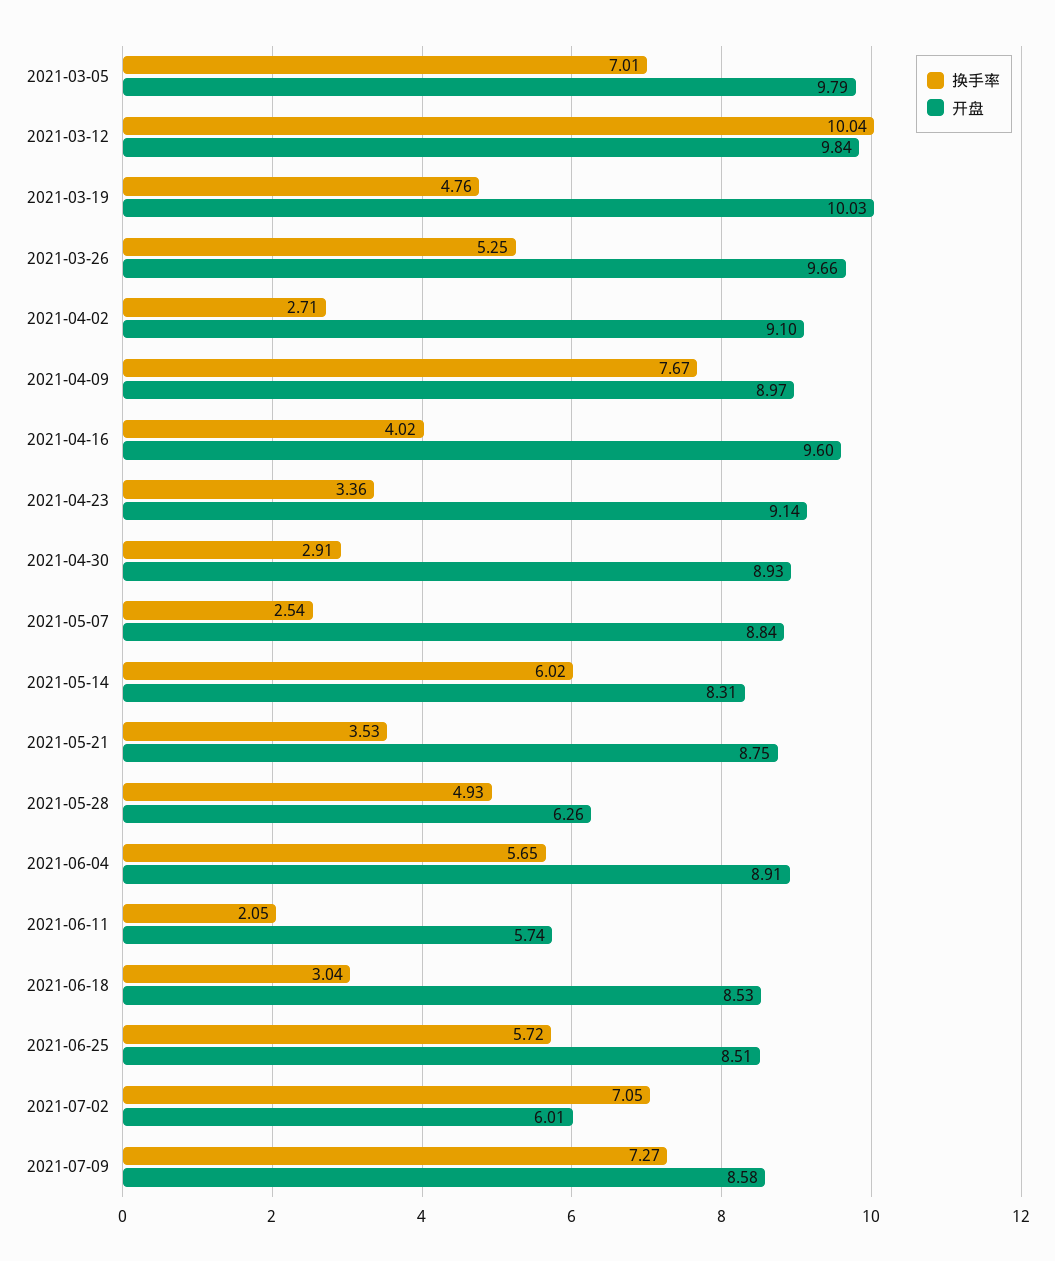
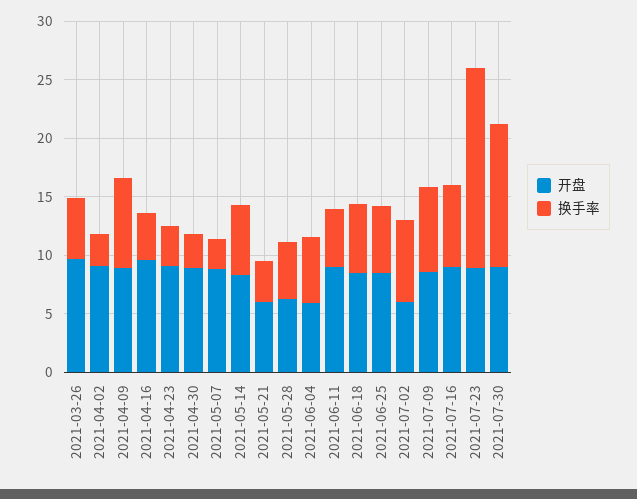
换手率, 2021-03-05: 7.01 -> none
开盘, 2021-03-05: 9.79 -> none
换手率, 2021-03-12: 10.04 -> none
开盘, 2021-03-12: 9.84 -> none
换手率, 2021-03-19: 4.76 -> none
开盘, 2021-03-19: 10.03 -> none
开盘, 2021-05-21: 8.75 -> 6
开盘, 2021-06-04: 8.91 -> 6
换手率, 2021-06-11: 2.05 -> 5
开盘, 2021-06-11: 5.74 -> 9
换手率, 2021-06-18: 3.04 -> 6
开盘, 2021-07-16: none -> 9
换手率, 2021-07-16: none -> 7
开盘, 2021-07-23: none -> 9
换手率, 2021-07-23: none -> 17
开盘, 2021-07-30: none -> 9
换手率, 2021-07-30: none -> 12

